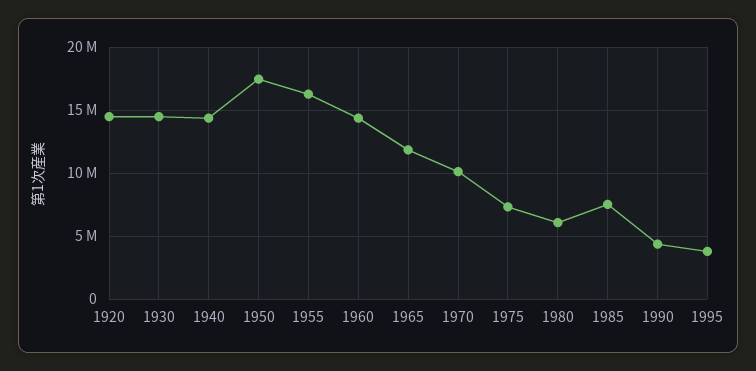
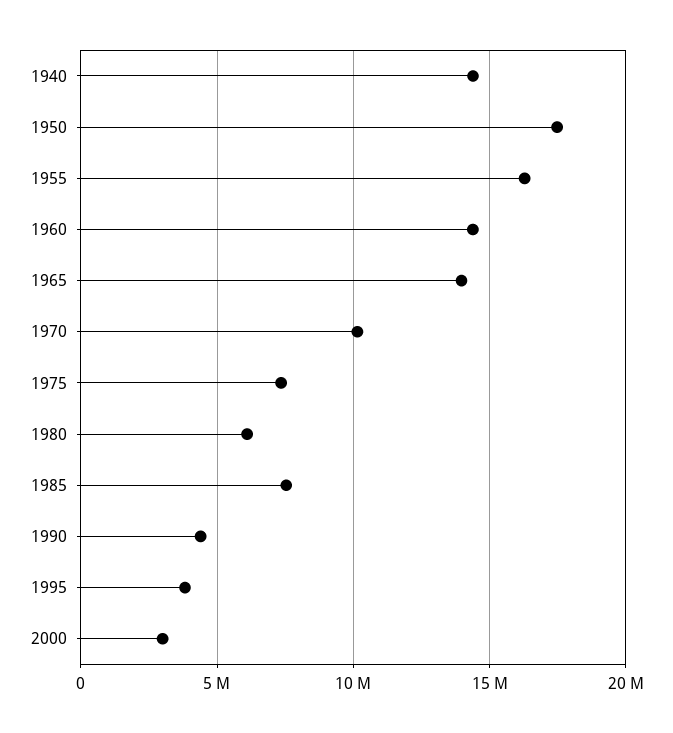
1920: 14500000 -> none
1930: 14500000 -> none
1965: 12000000 -> 14000000
2000: none -> 3000000

